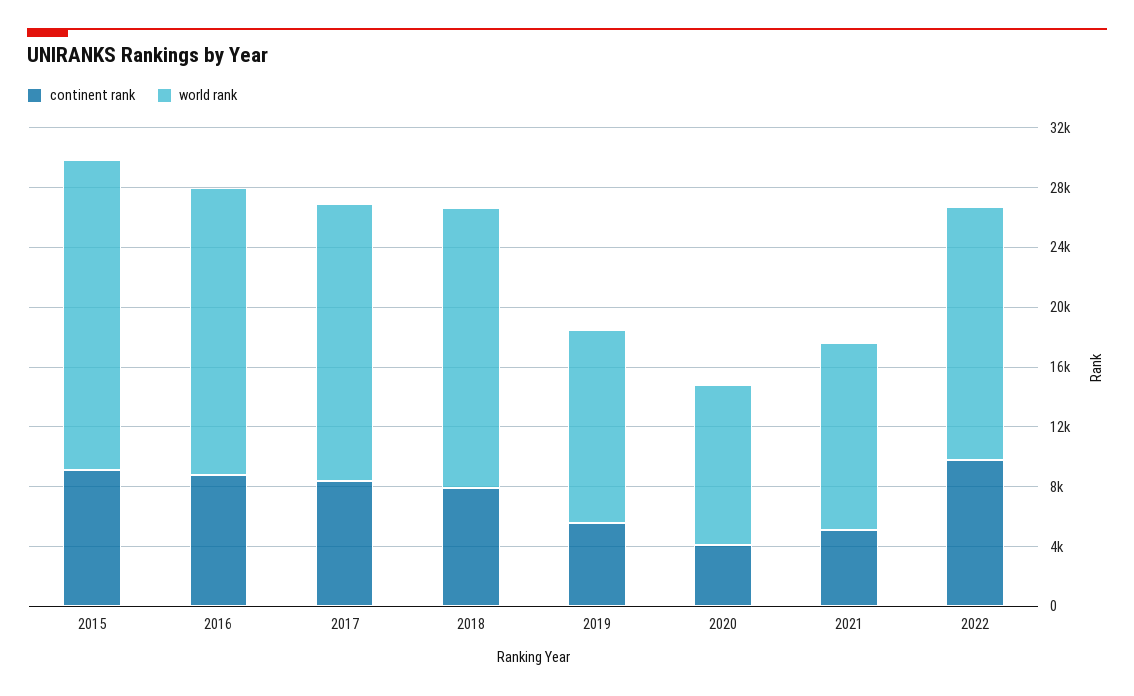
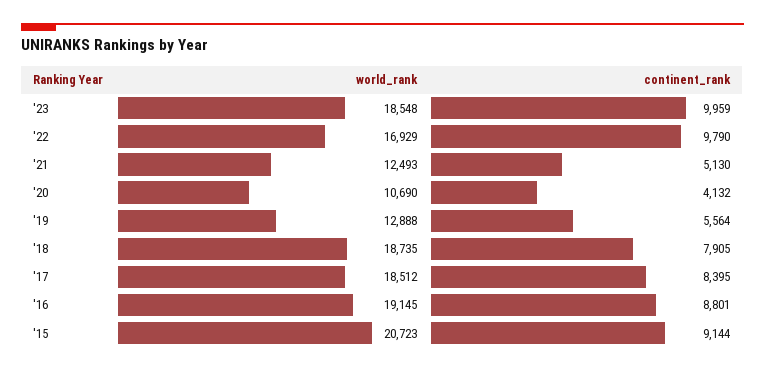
world rank, '23: none -> 18548
continent rank, '23: none -> 9959

